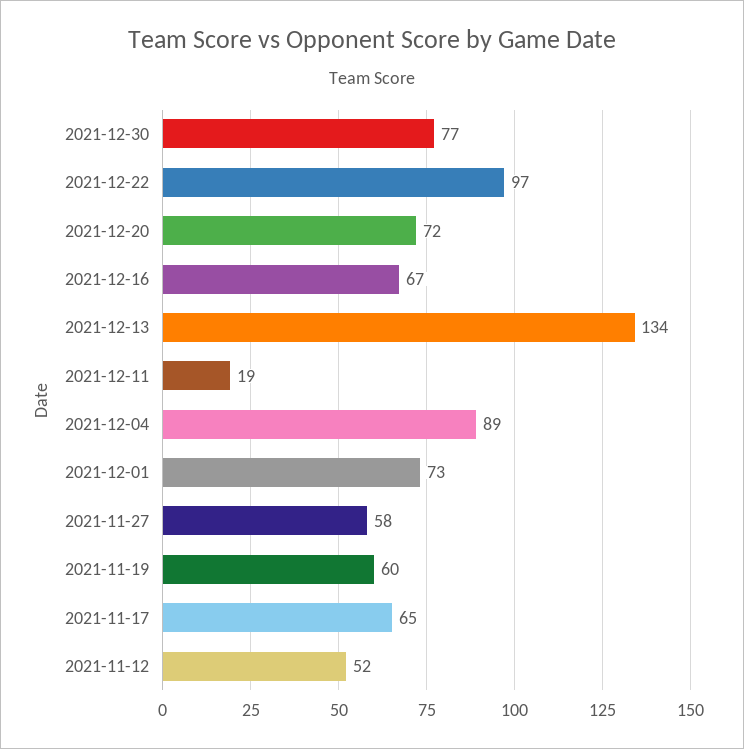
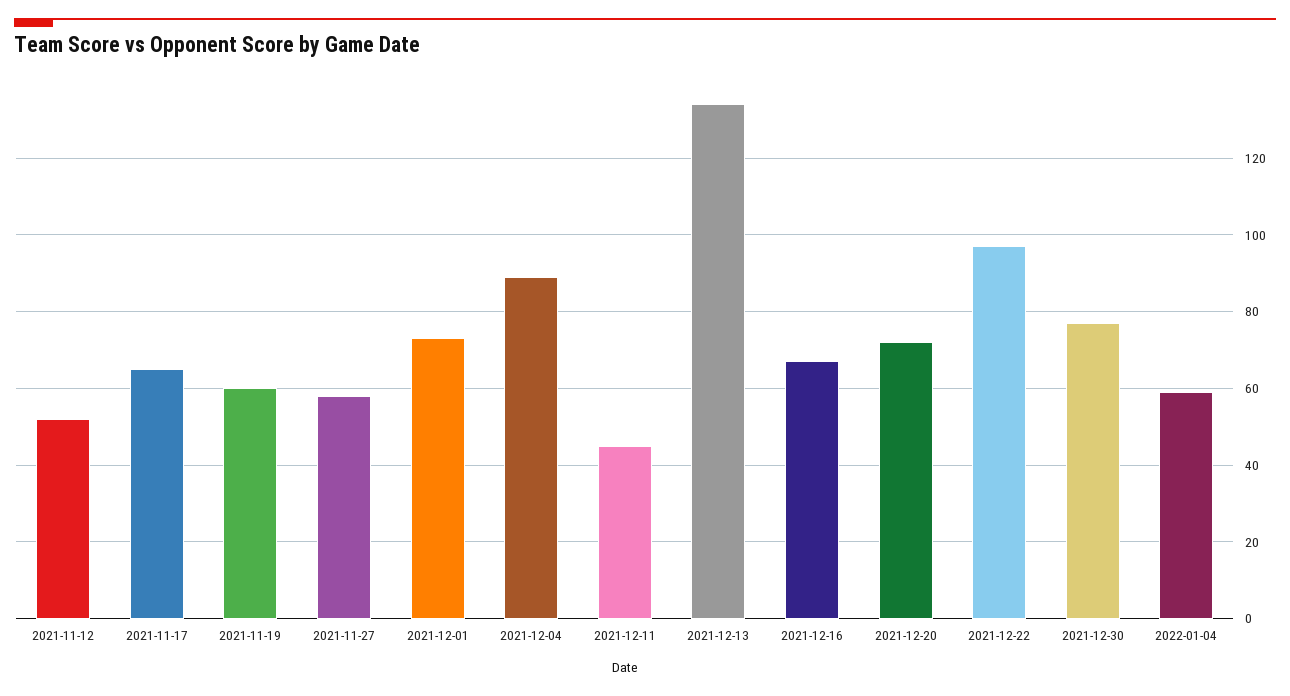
2021-12-11: 19 -> 45
2022-01-04: none -> 60

